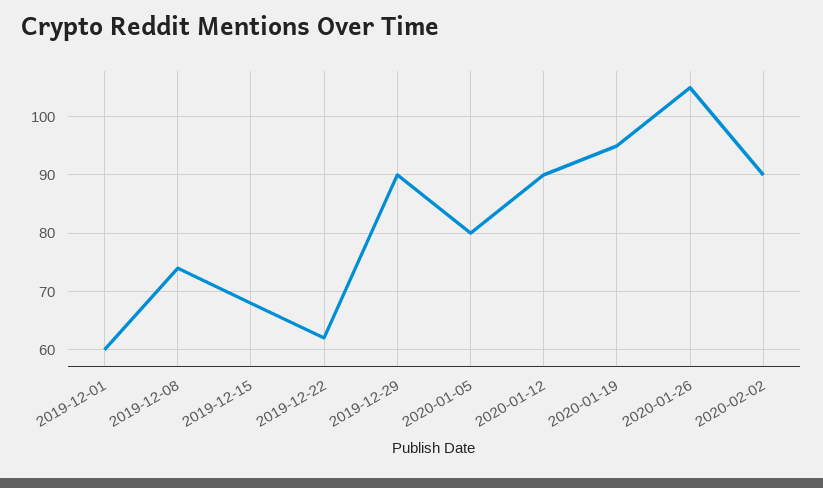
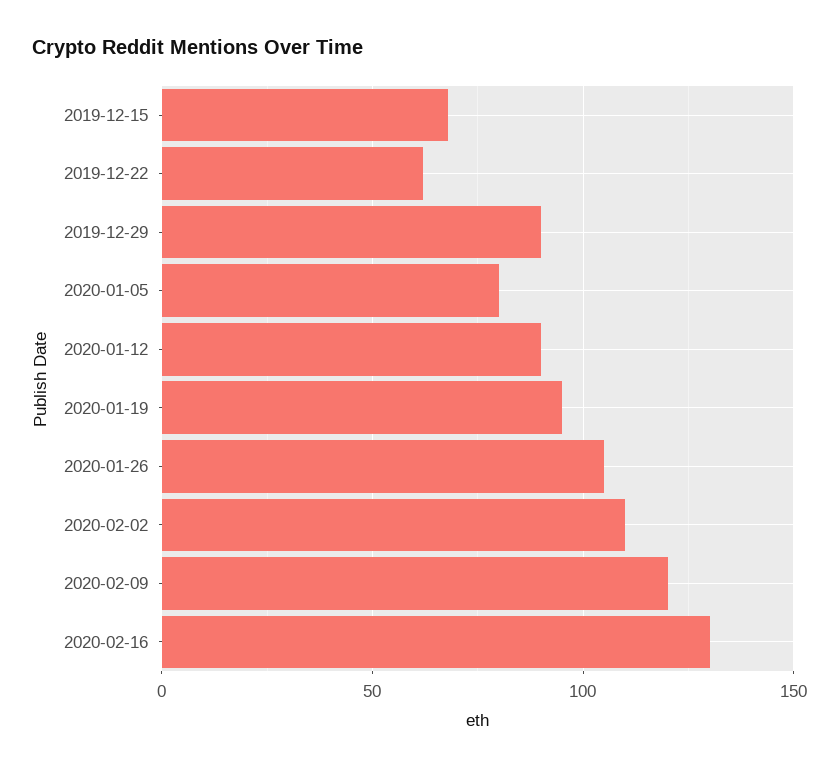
2019-12-01: 60 -> none
2019-12-08: 75 -> none
2020-02-02: 90 -> 110
2020-02-09: none -> 120
2020-02-16: none -> 130

